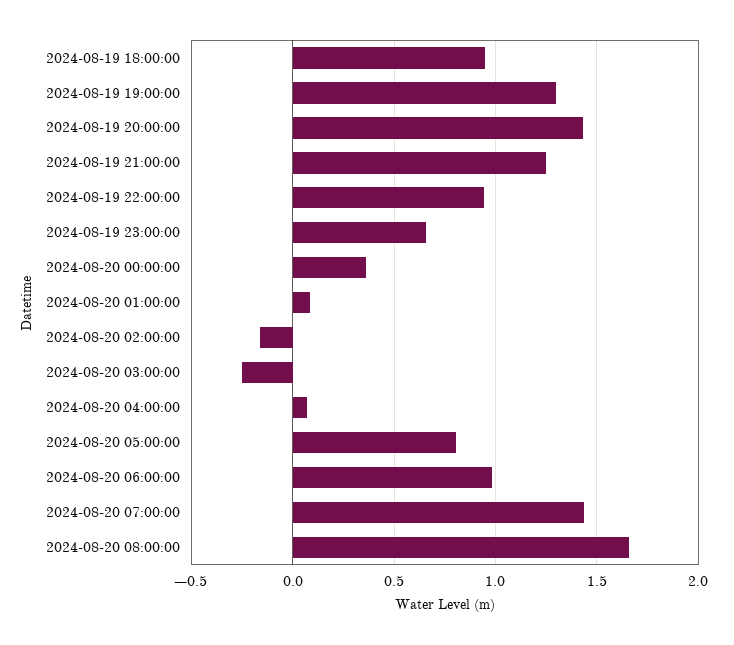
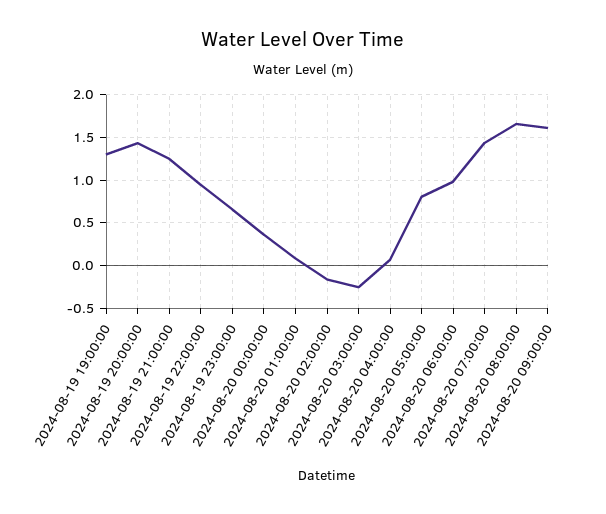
2024-08-19 18:00:00: 0.95 -> none
2024-08-20 09:00:00: none -> 1.6

